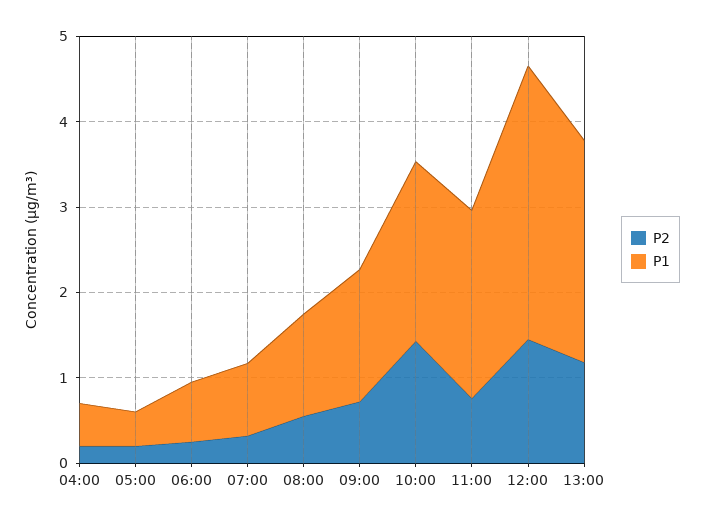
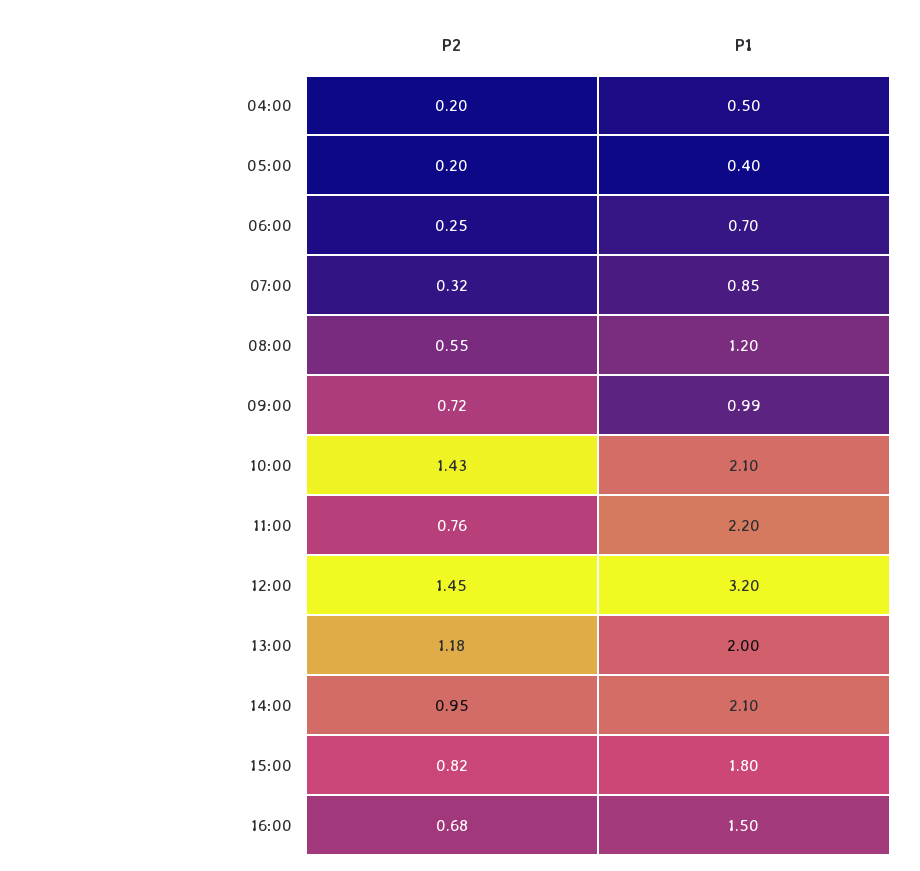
P1, 09:00: 1.6 -> 0.99
P1, 13:00: 2.6 -> 2
P2, 14:00: none -> 0.95
P1, 14:00: none -> 2.1
P2, 15:00: none -> 0.82
P1, 15:00: none -> 1.8
P2, 16:00: none -> 0.68
P1, 16:00: none -> 1.5

